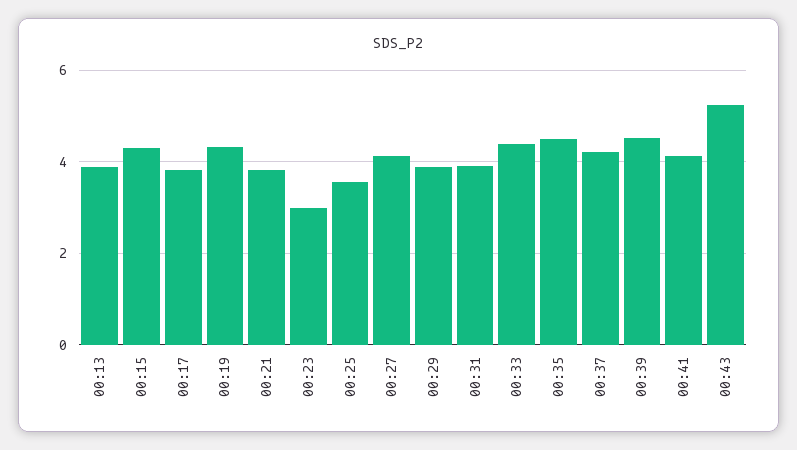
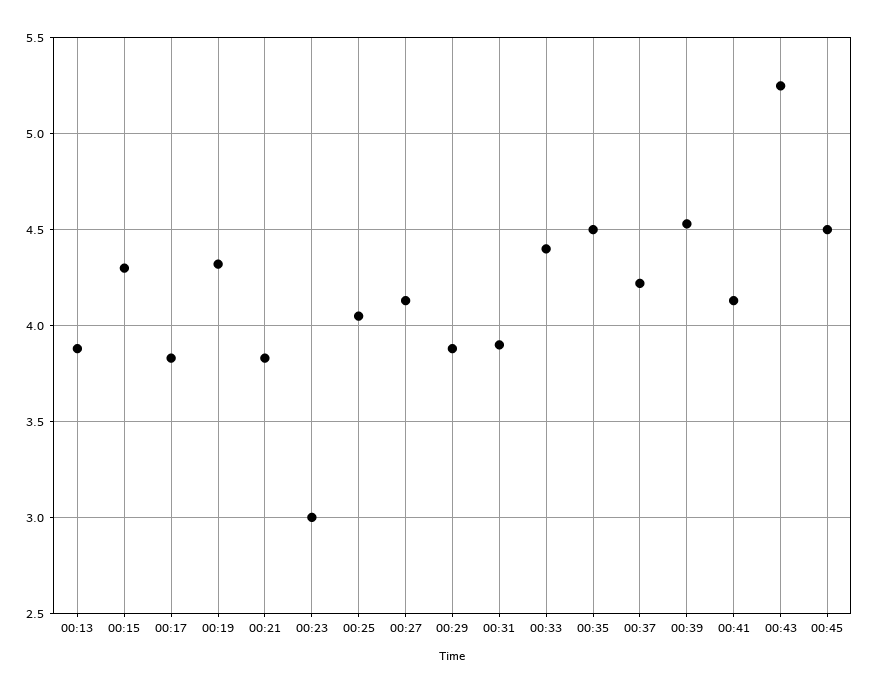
00:25: 3.6 -> 4.05
00:45: none -> 4.5

